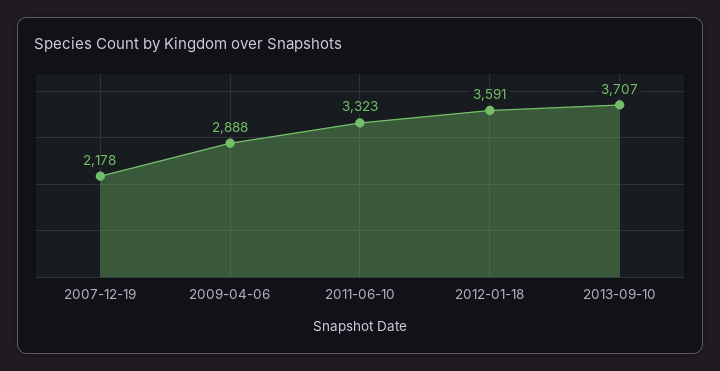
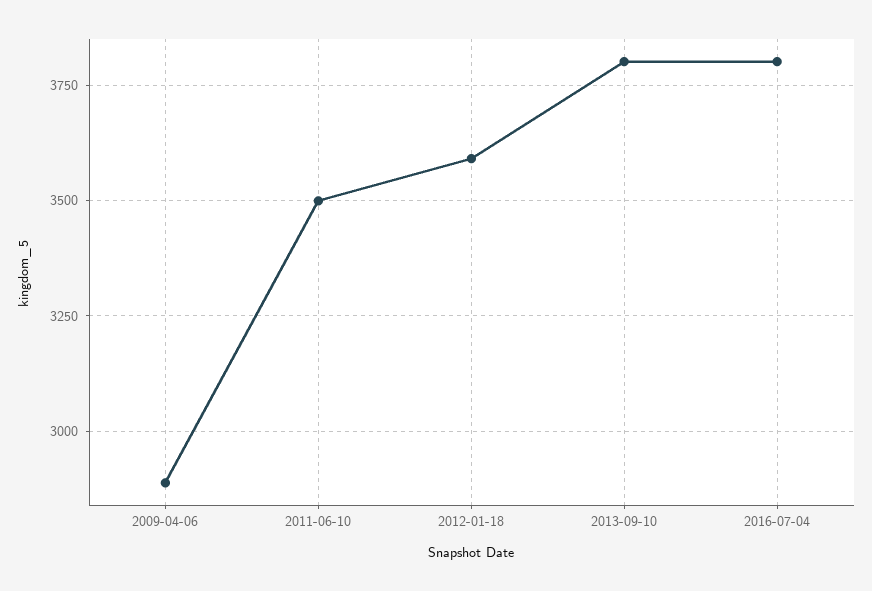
2007-12-19: 2178 -> none
2011-06-10: 3323 -> 3500
2013-09-10: 3707 -> 3800
2016-07-04: none -> 3800

